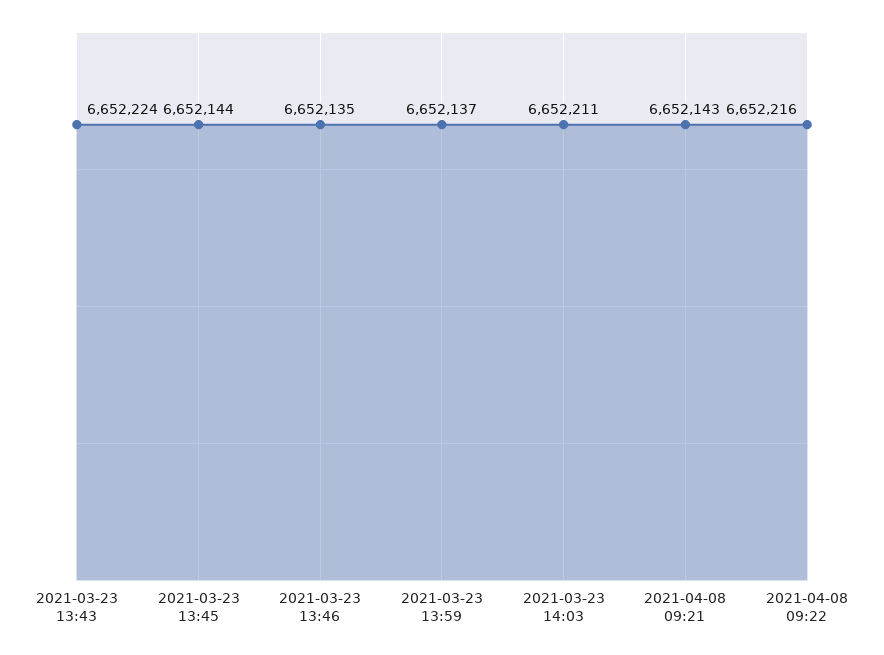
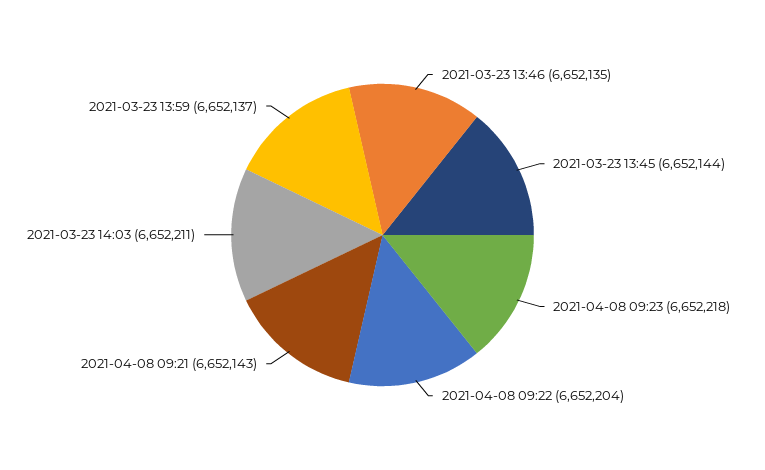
2021-03-23 13:43: 6652224 -> none
2021-04-08 09:22: 6652216 -> 6652204
2021-04-08 09:23: none -> 6652218

